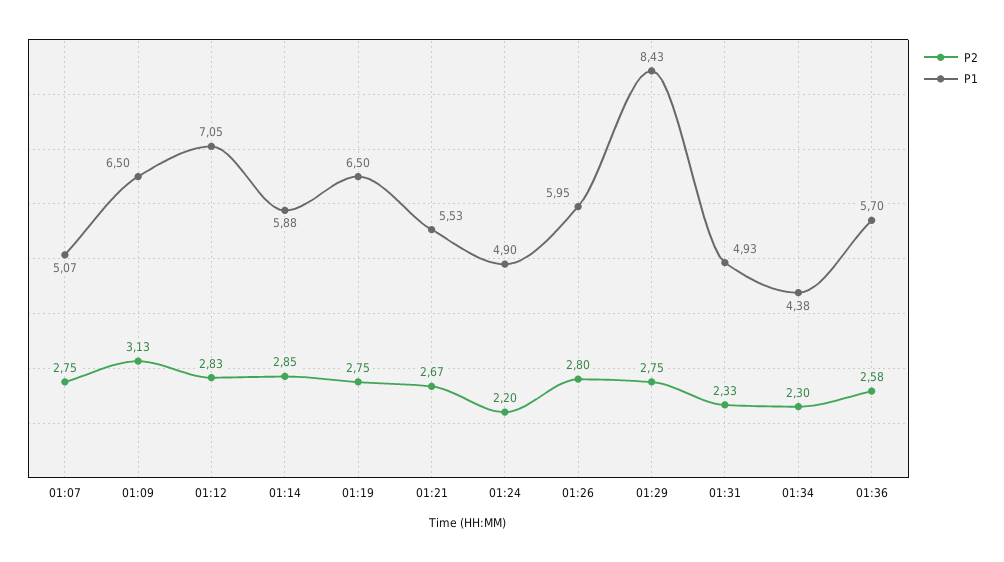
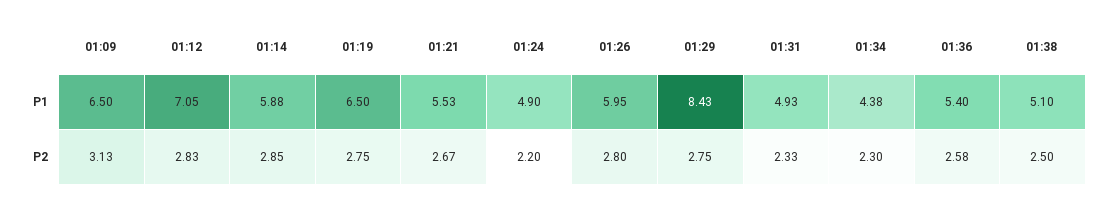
P2, 01:07: 2.75 -> none
P1, 01:07: 5.07 -> none
P1, 01:36: 5.7 -> 5.4
P1, 01:38: none -> 5.1
P2, 01:38: none -> 2.5

